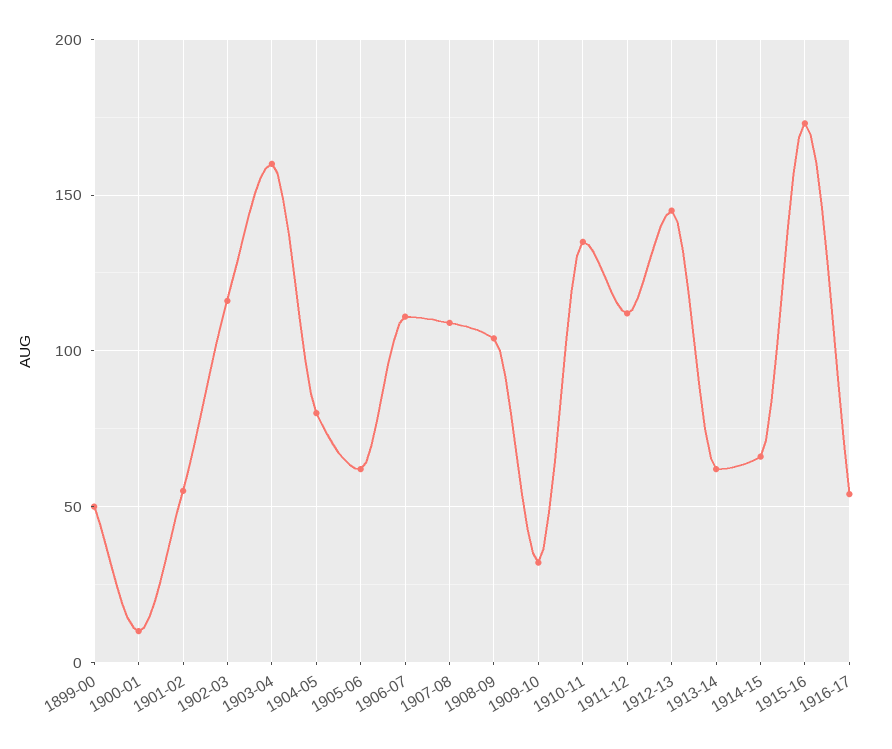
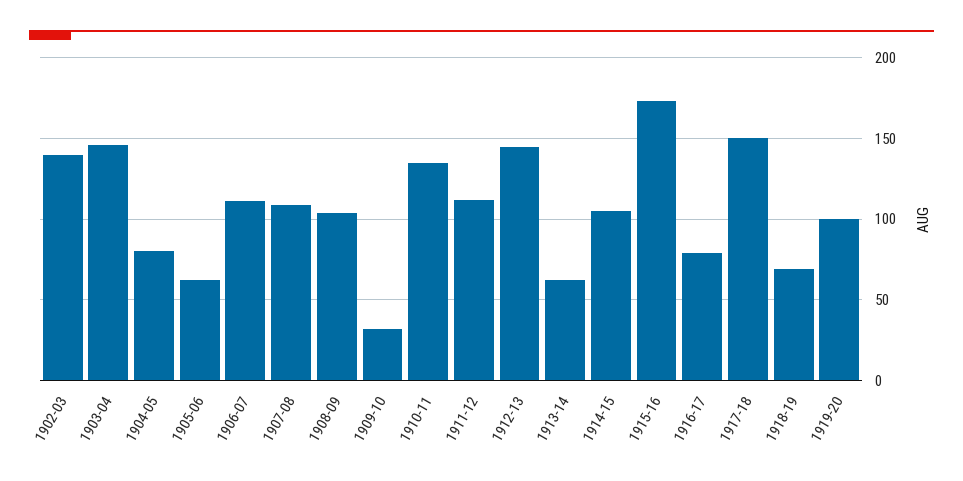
1899-00: 50 -> none
1900-01: 10 -> none
1901-02: 55 -> none
1902-03: 115 -> 140
1903-04: 160 -> 145
1914-15: 65 -> 105
1916-17: 55 -> 80
1917-18: none -> 150
1918-19: none -> 70
1919-20: none -> 100

